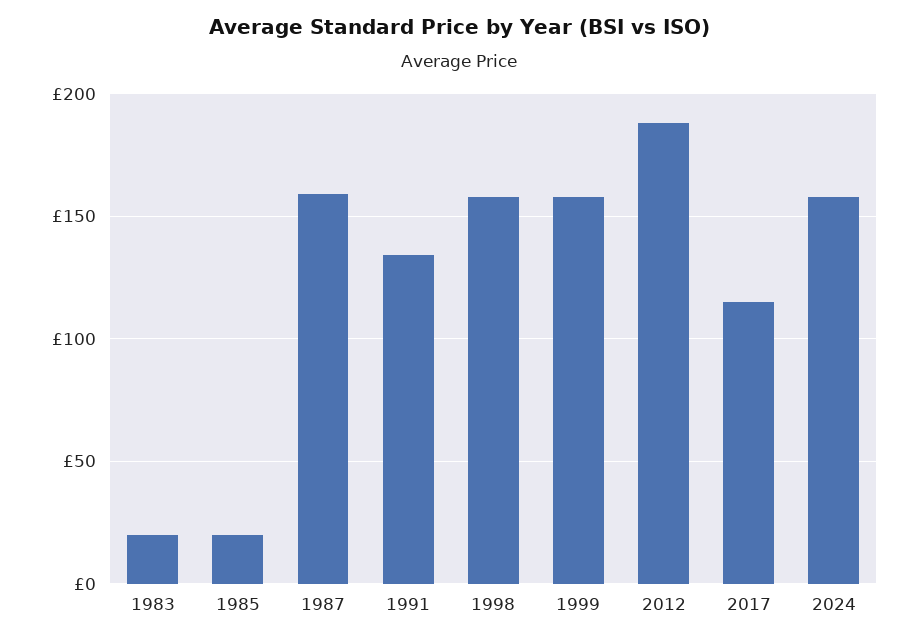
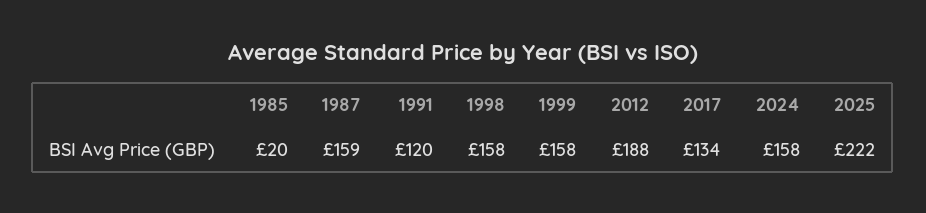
1983: 20 -> none
1991: 135 -> 120
2017: 115 -> 134
2025: none -> 222

